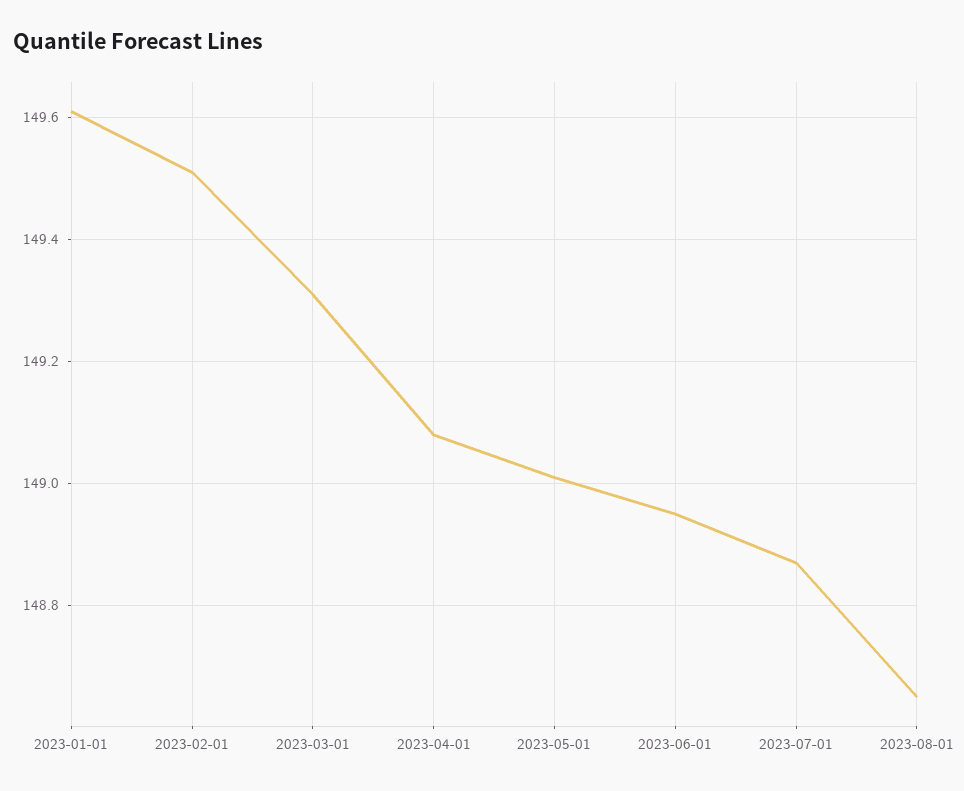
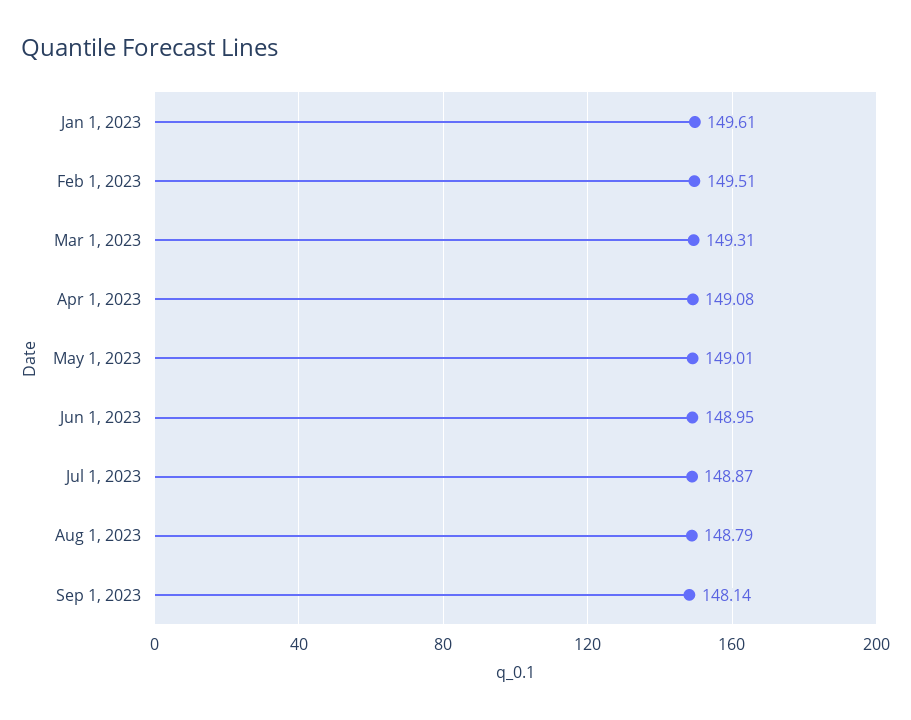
2023-08-01: 148.65 -> 148.79
Sep 1, 2023: none -> 148.14

